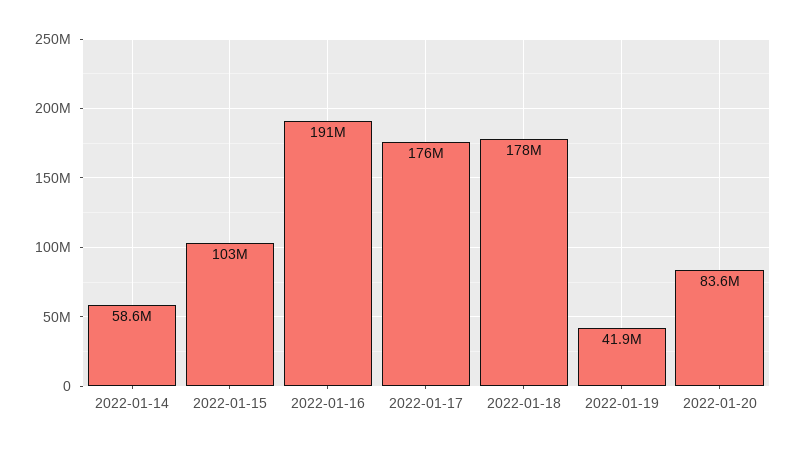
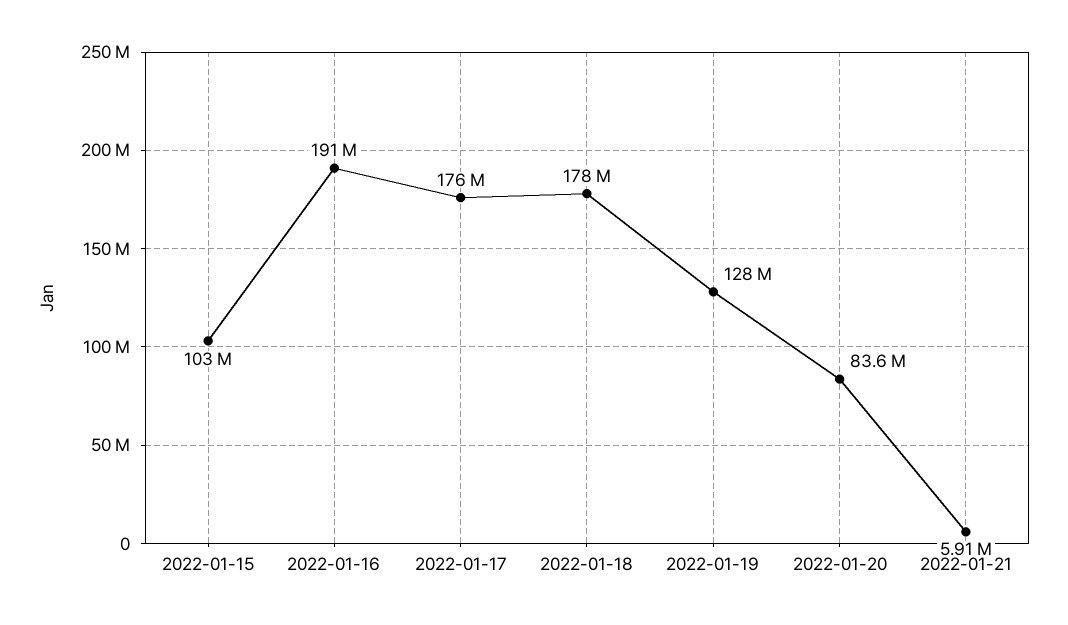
2022-01-14: 58600000 -> none
2022-01-19: 41900000 -> 128000000
2022-01-21: none -> 5910000

